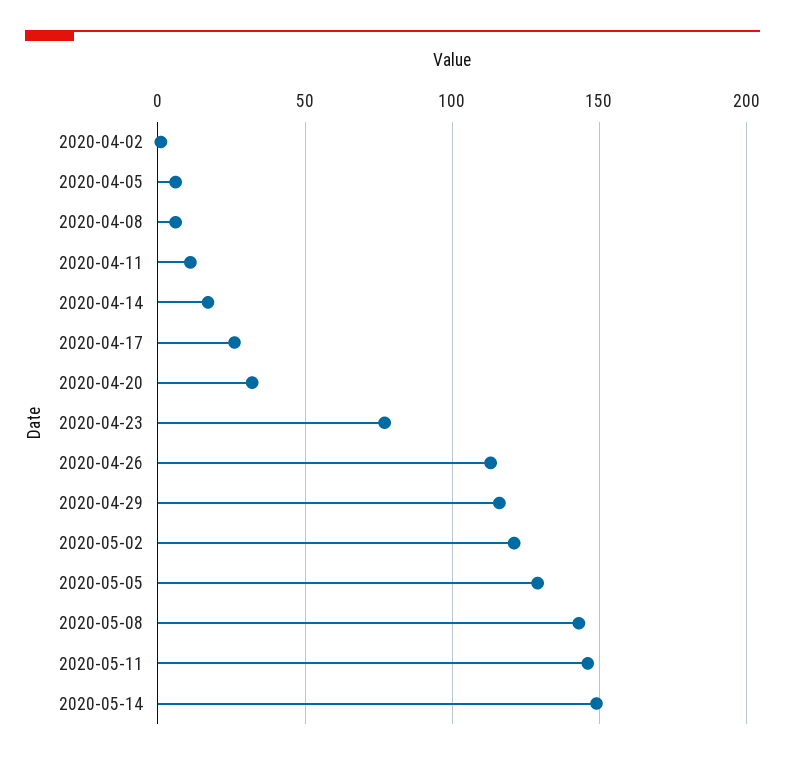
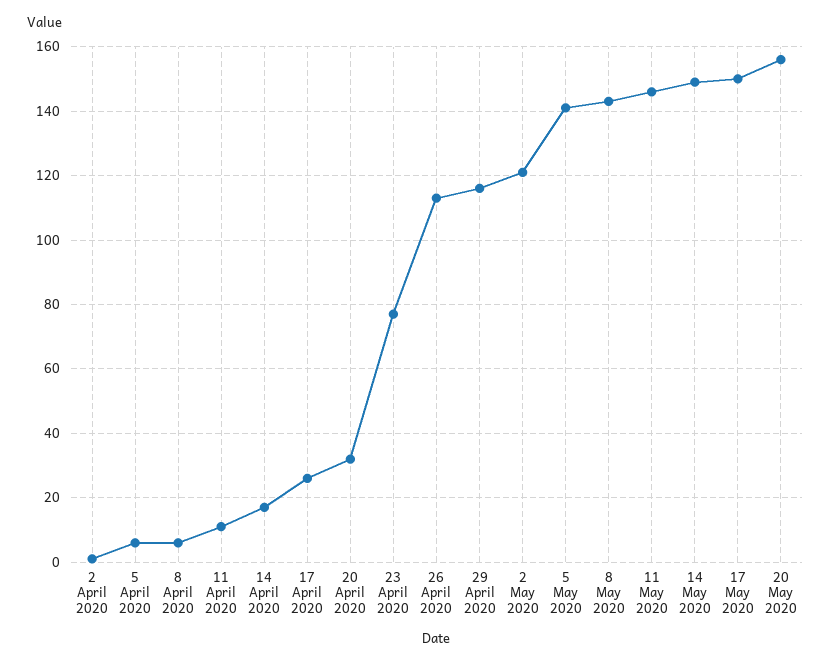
2020-05-05: 130 -> 140
17 May 2020: none -> 150
20 May 2020: none -> 155

